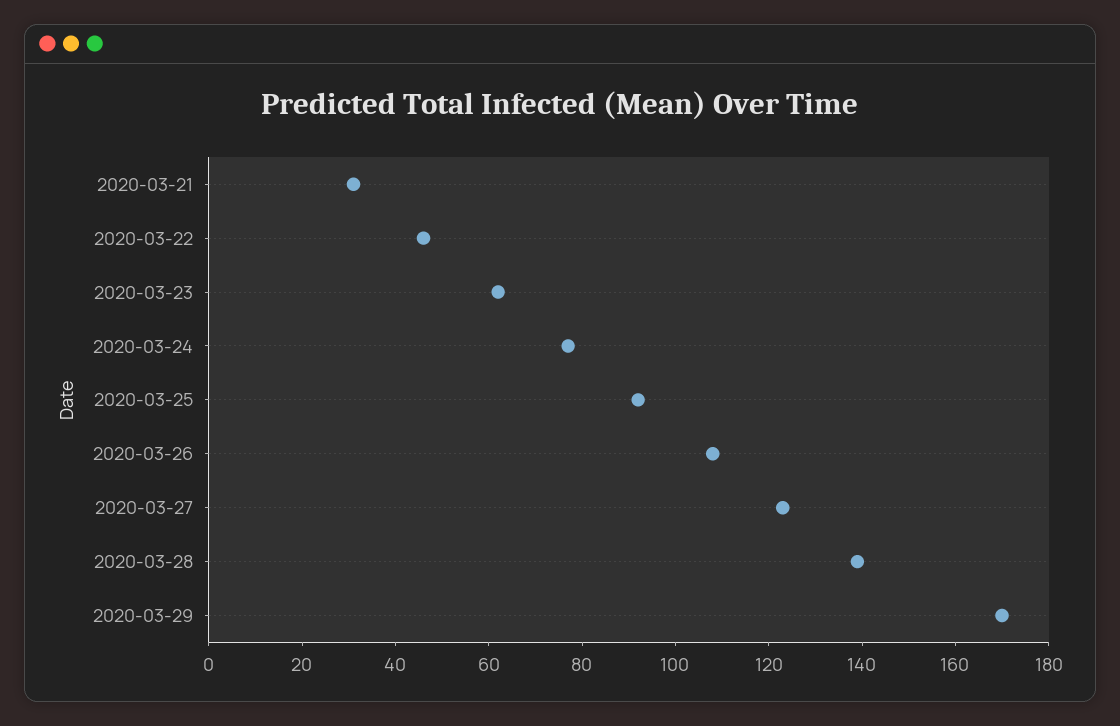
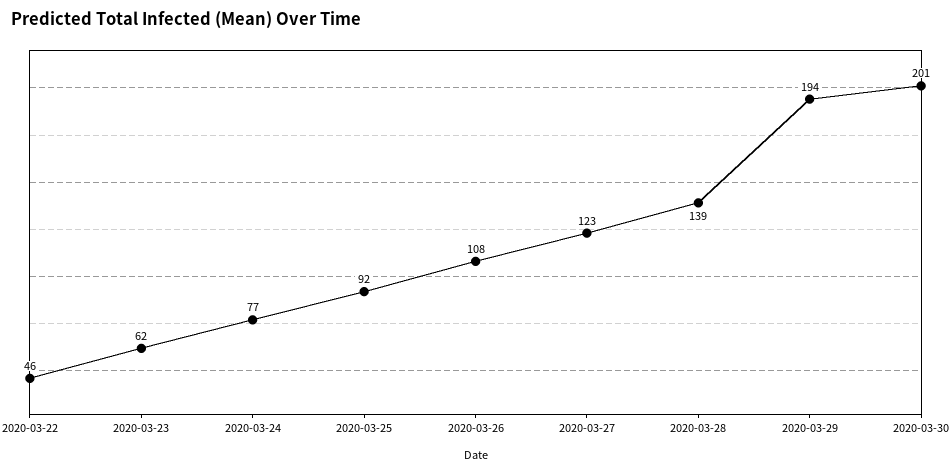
2020-03-21: 30 -> none
2020-03-29: 170 -> 194
2020-03-30: none -> 201

